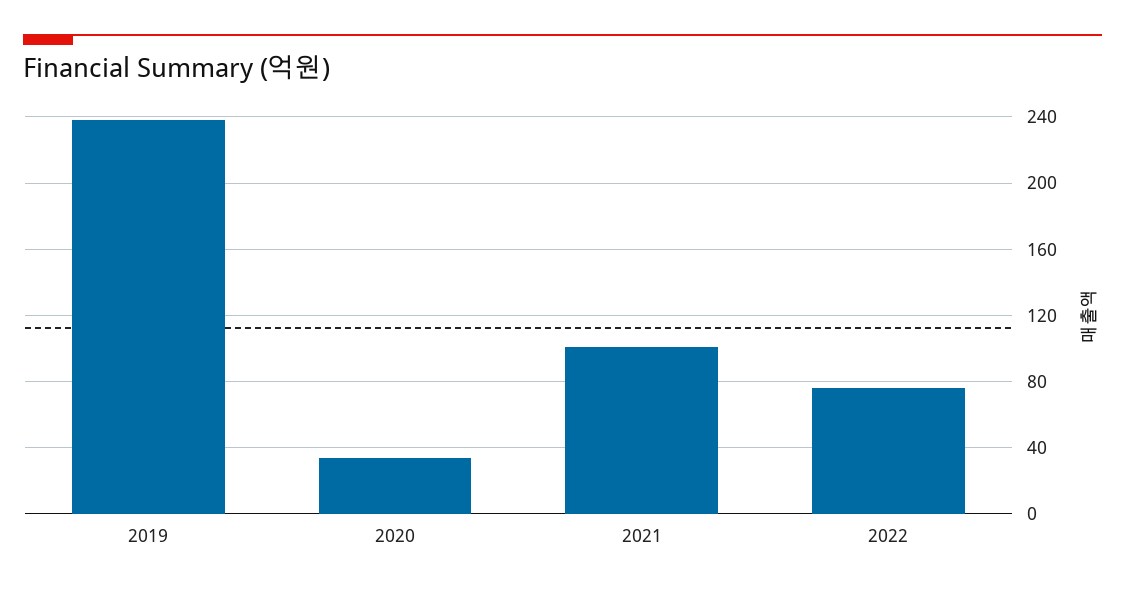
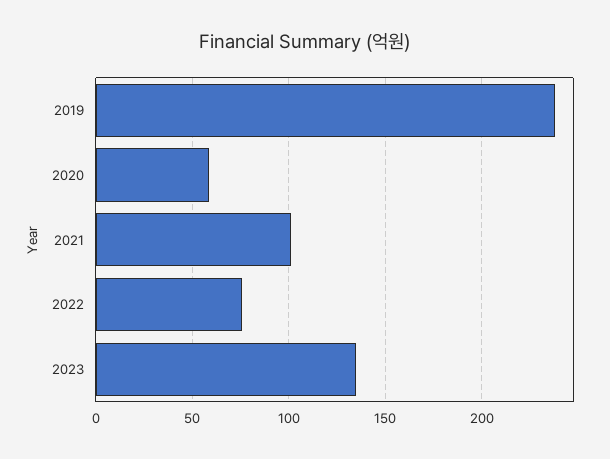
2020: 35 -> 60
2023: none -> 135

